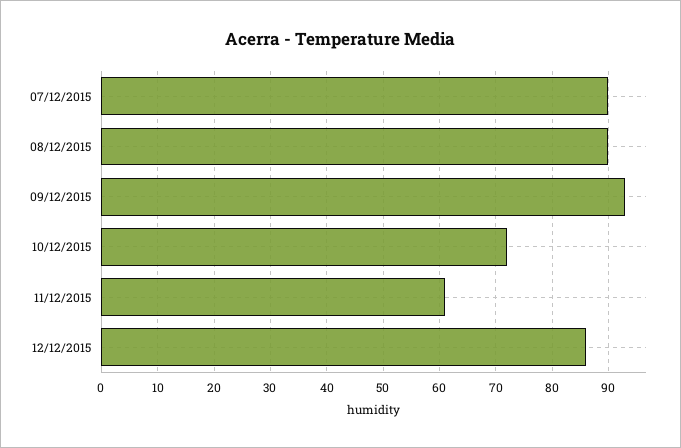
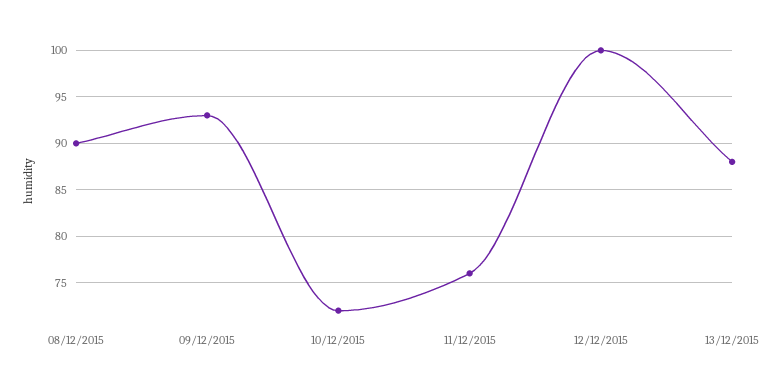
07/12/2015: 90 -> none
11/12/2015: 60 -> 76
12/12/2015: 85 -> 100
13/12/2015: none -> 88

